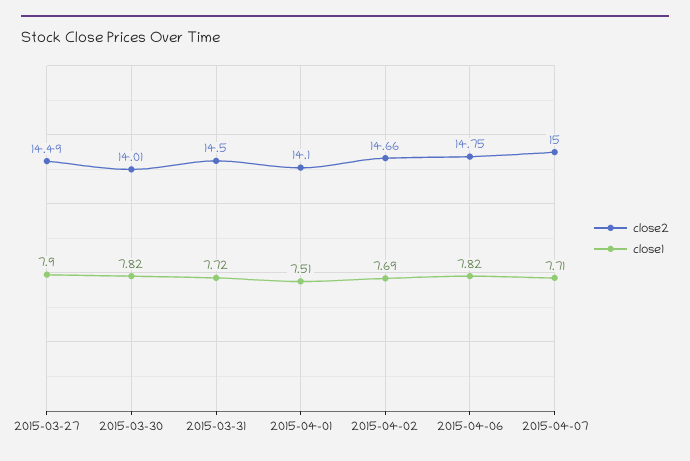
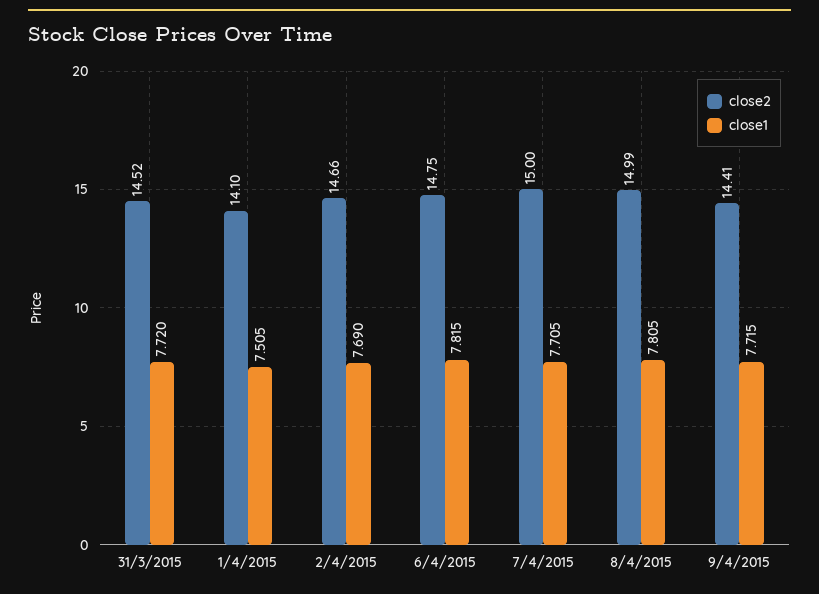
close2, 2015-03-27: 14.49 -> none
close1, 2015-03-27: 7.9 -> none
close2, 2015-03-30: 14.01 -> none
close1, 2015-03-30: 7.82 -> none
close2, 2015-03-31: 14.5 -> 14.52
close2, 8/4/2015: none -> 14.99
close1, 8/4/2015: none -> 7.805
close2, 9/4/2015: none -> 14.41
close1, 9/4/2015: none -> 7.715

